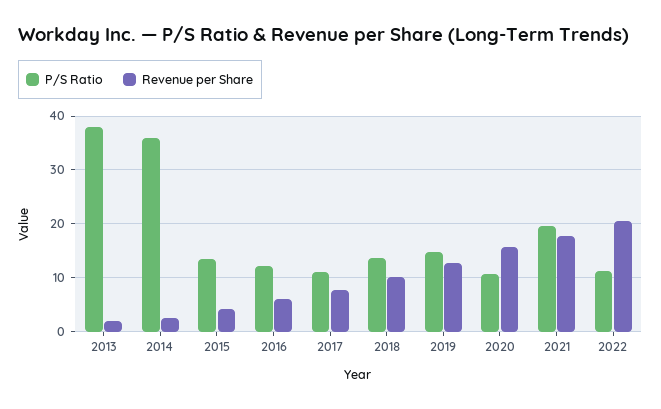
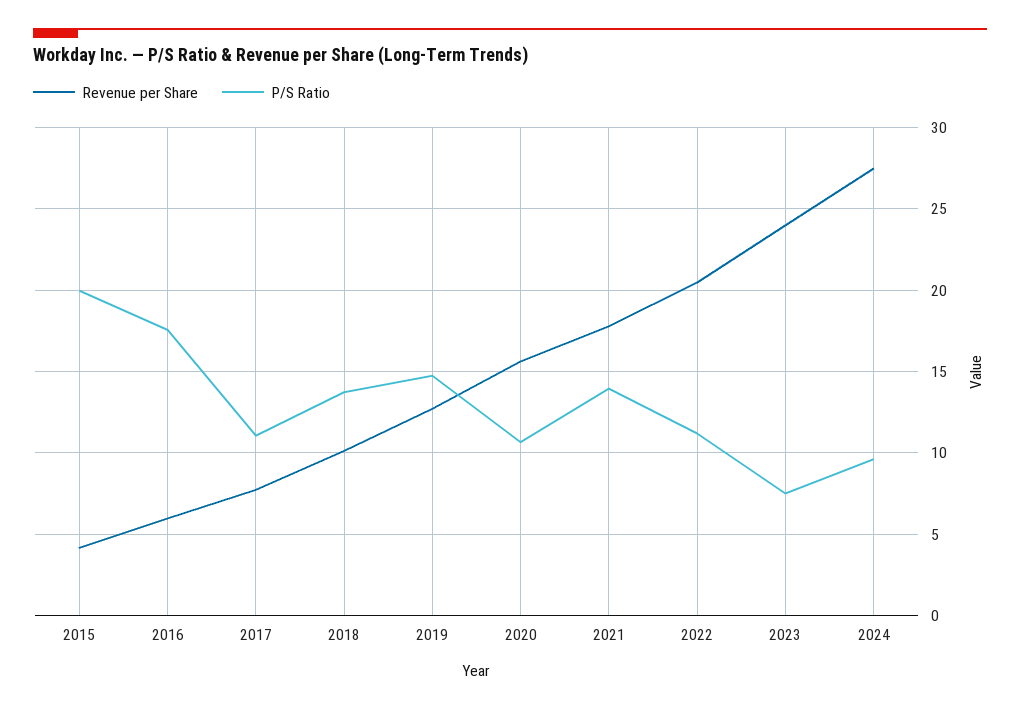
P/S Ratio, 2013: 38 -> none
Revenue per Share, 2013: 2 -> none
P/S Ratio, 2014: 36 -> none
Revenue per Share, 2014: 2 -> none
P/S Ratio, 2015: 14 -> 20
P/S Ratio, 2016: 12 -> 17.5
P/S Ratio, 2021: 20 -> 14
Revenue per Share, 2023: none -> 24
P/S Ratio, 2023: none -> 7.5
Revenue per Share, 2024: none -> 27.5
P/S Ratio, 2024: none -> 9.5

